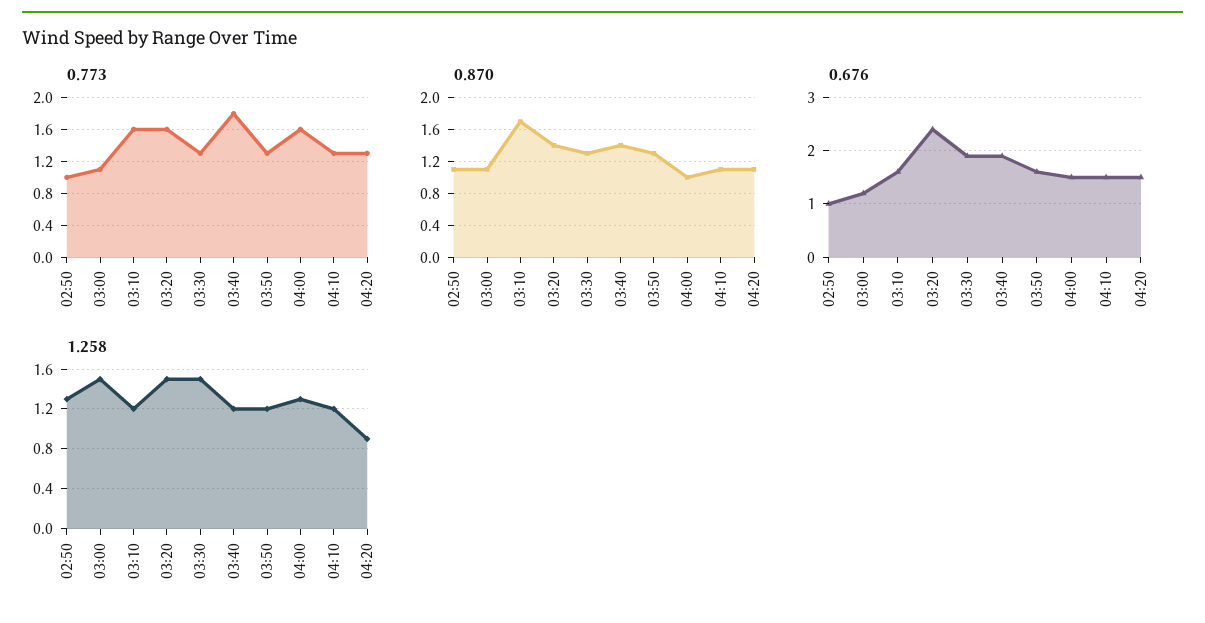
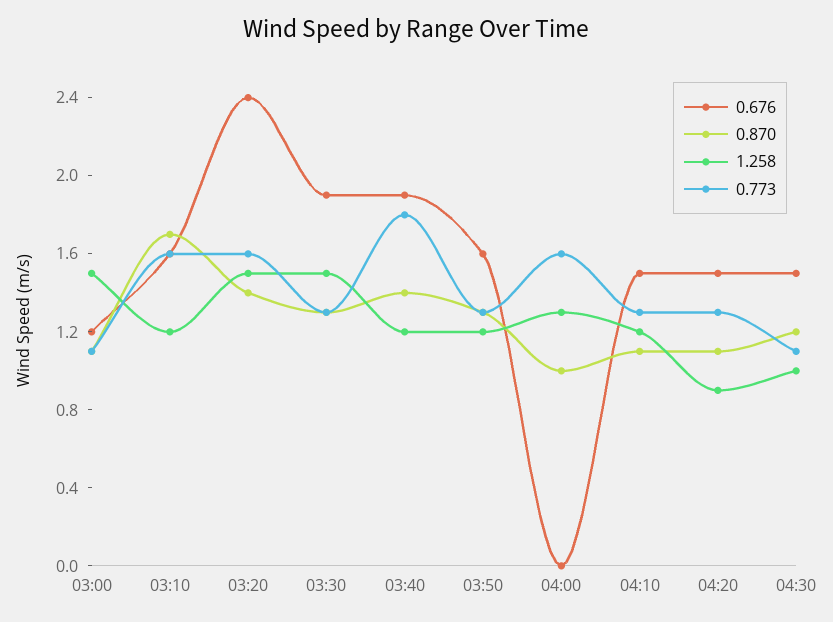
0.773, 02:50: 1 -> none
0.870, 02:50: 1.1 -> none
0.676, 02:50: 1 -> none
0.676, 04:00: 1.5 -> 0
1.258, 02:50: 1.3 -> none
0.676, 04:30: none -> 1.5
0.870, 04:30: none -> 1.2
1.258, 04:30: none -> 1
0.773, 04:30: none -> 1.1

